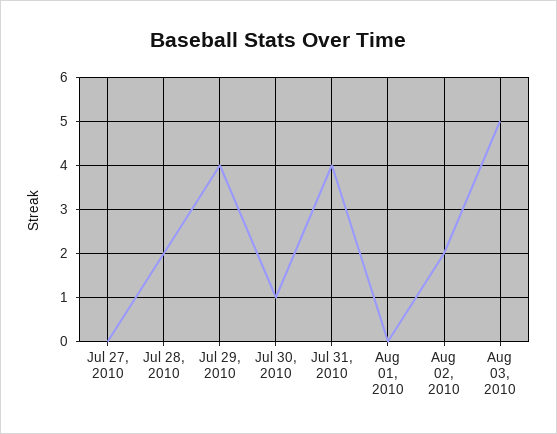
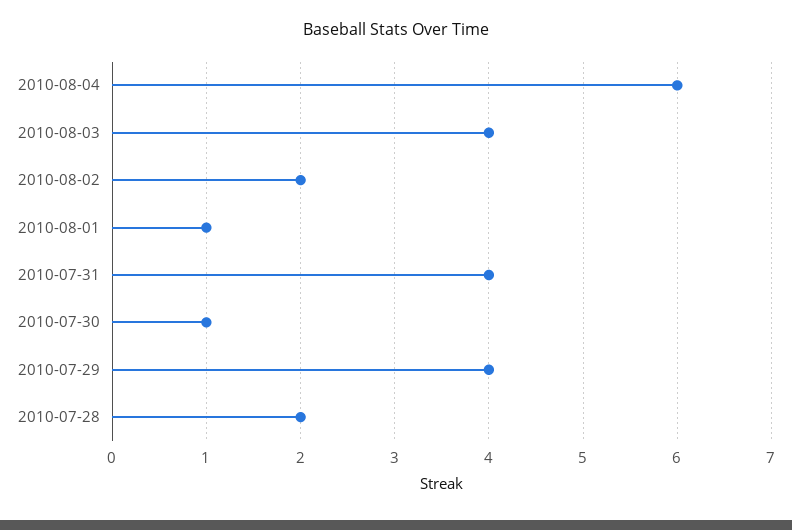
Jul 27, 2010: 0 -> none
Aug 01, 2010: 0 -> 1
Aug 03, 2010: 5 -> 4
2010-08-04: none -> 6

